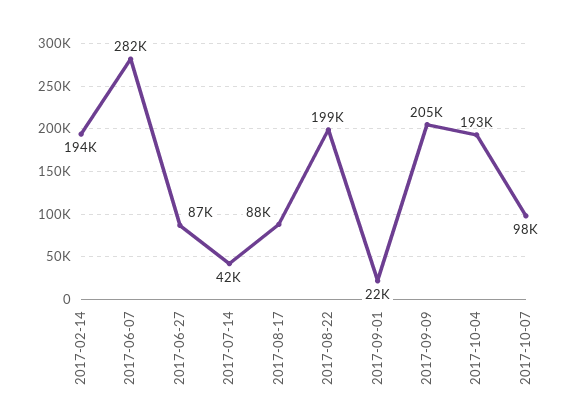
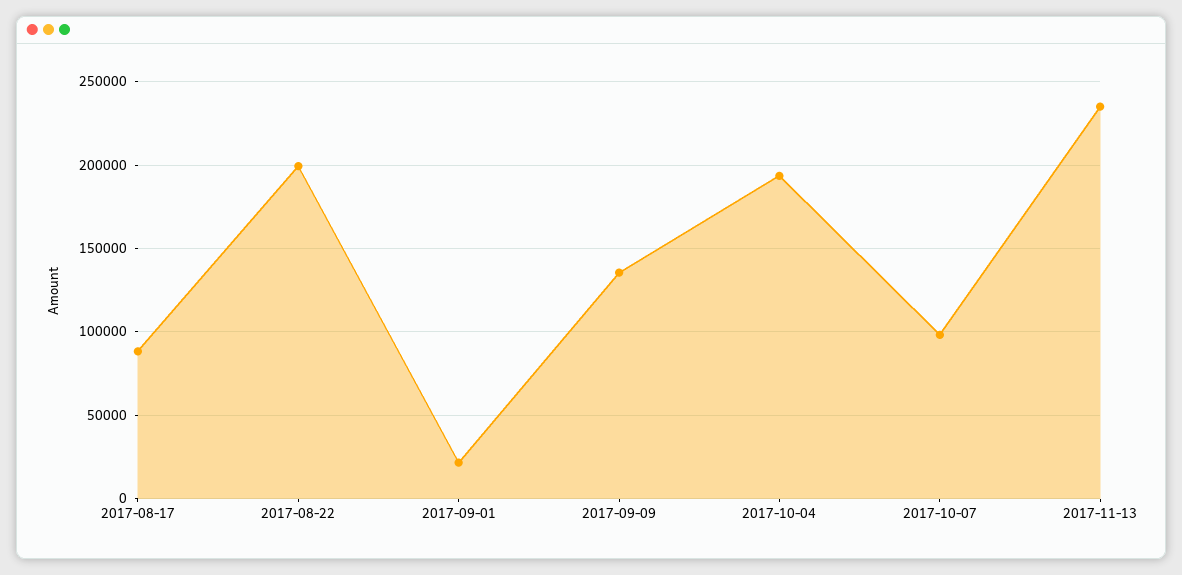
2017-02-14: 194000 -> none
2017-06-07: 282000 -> none
2017-06-27: 87000 -> none
2017-07-14: 42000 -> none
2017-09-09: 205000 -> 135000
2017-11-13: none -> 235000

